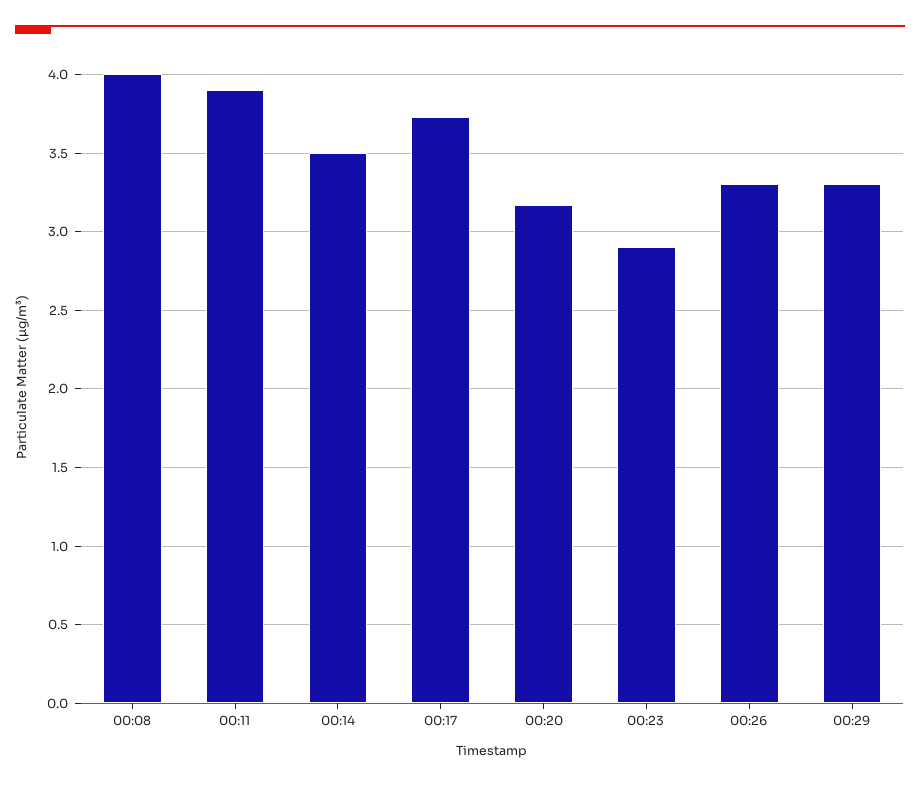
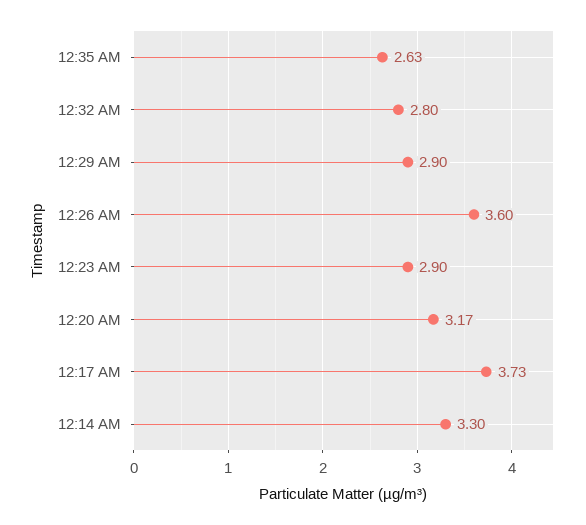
00:08: 4 -> none
00:11: 3.9 -> none
00:14: 3.5 -> 3.3
00:26: 3.3 -> 3.6
00:29: 3.3 -> 2.9
12:35 AM: none -> 2.63
12:32 AM: none -> 2.8

